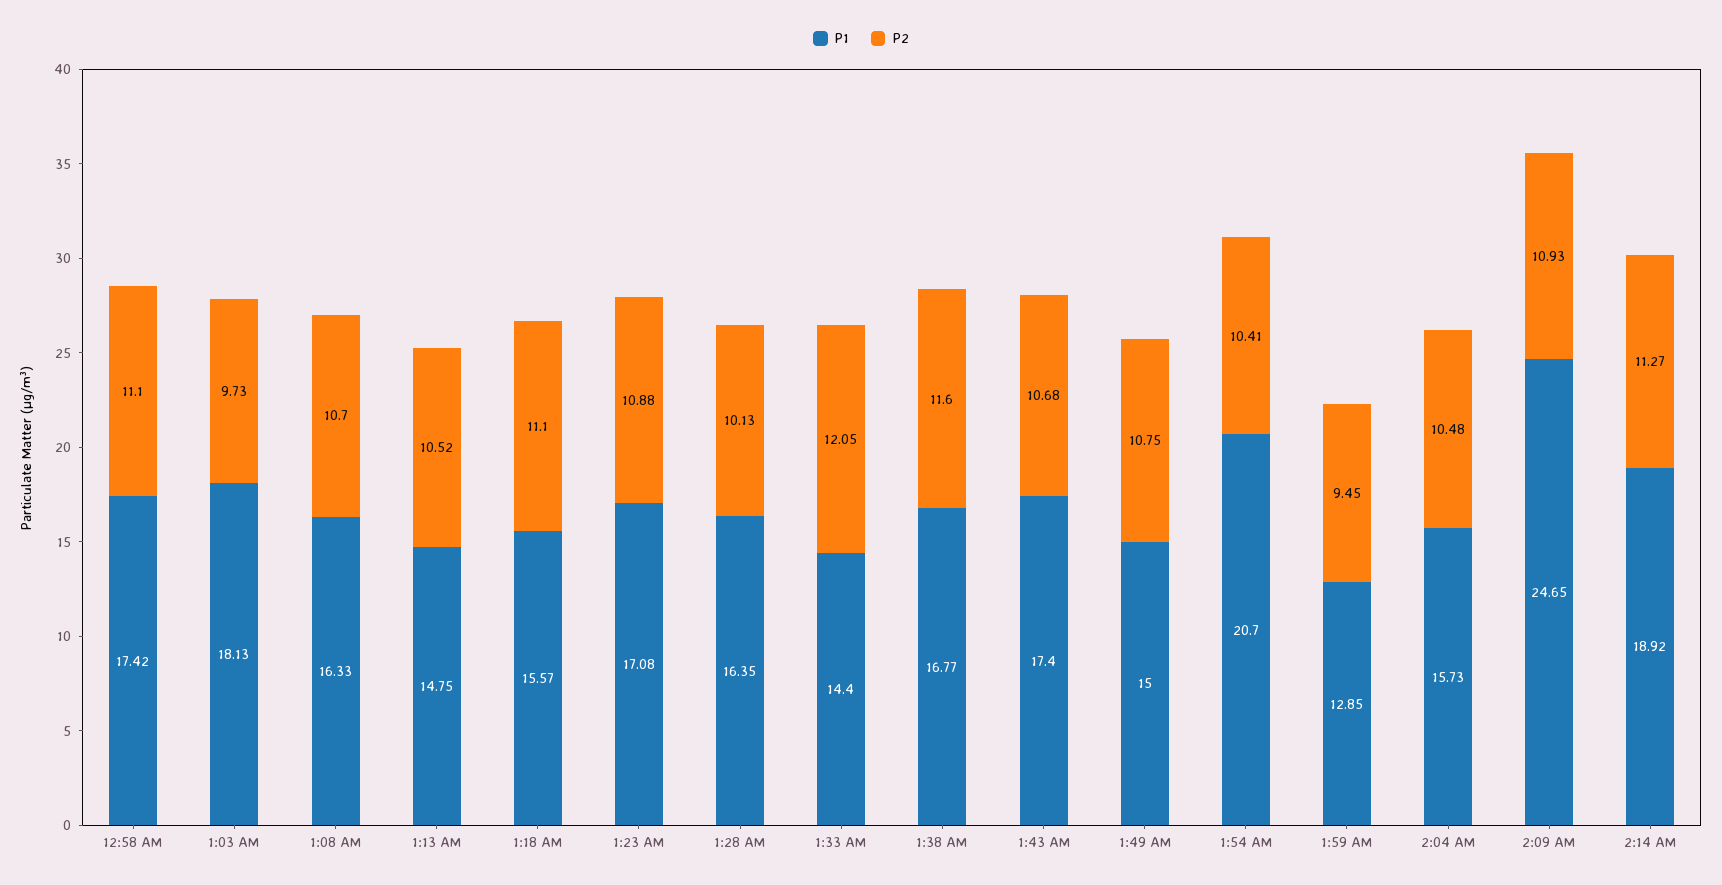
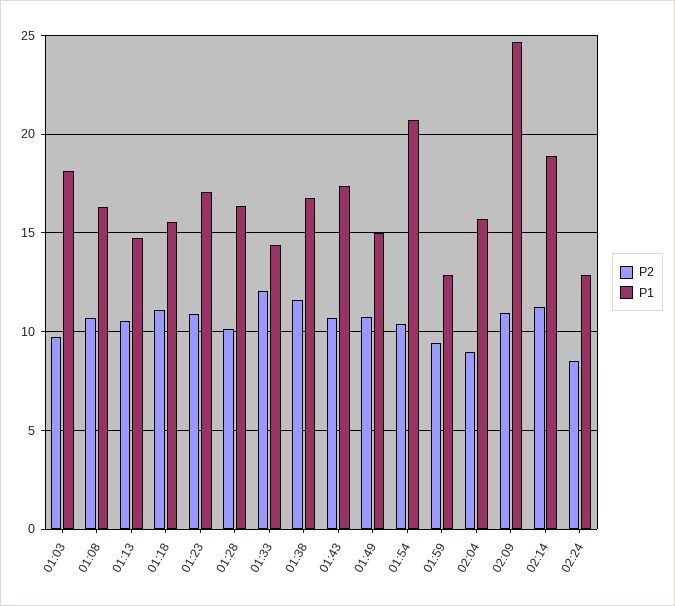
P1, 12:58 AM: 17.42 -> none
P2, 12:58 AM: 11.1 -> none
P2, 2:04 AM: 10.48 -> 9
P2, 02:24: none -> 8.5
P1, 02:24: none -> 13

